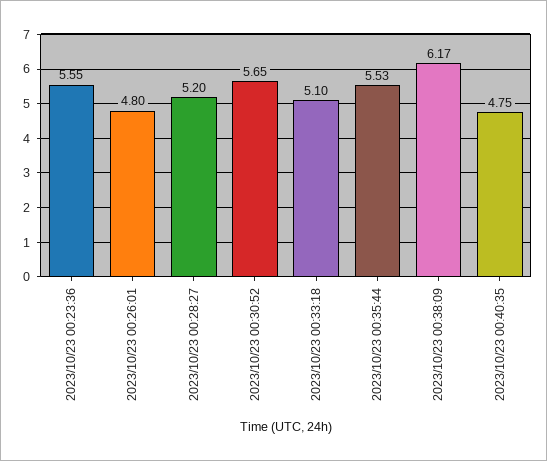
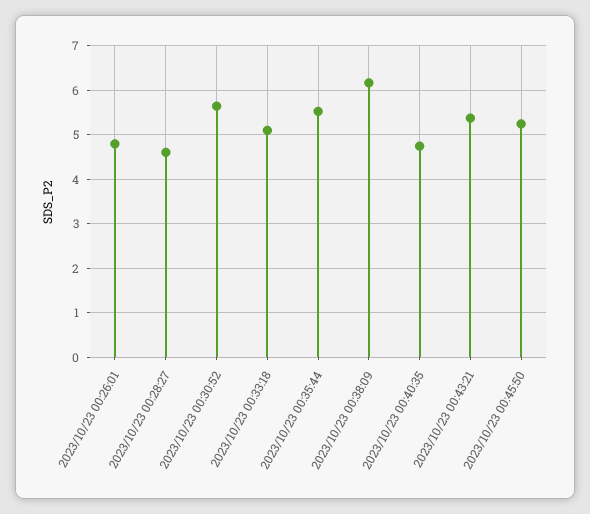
2023/10/23 00:23:36: 5.55 -> none
2023/10/23 00:28:27: 5.2 -> 4.6
2023/10/23 00:43:21: none -> 5.4
2023/10/23 00:45:50: none -> 5.2

